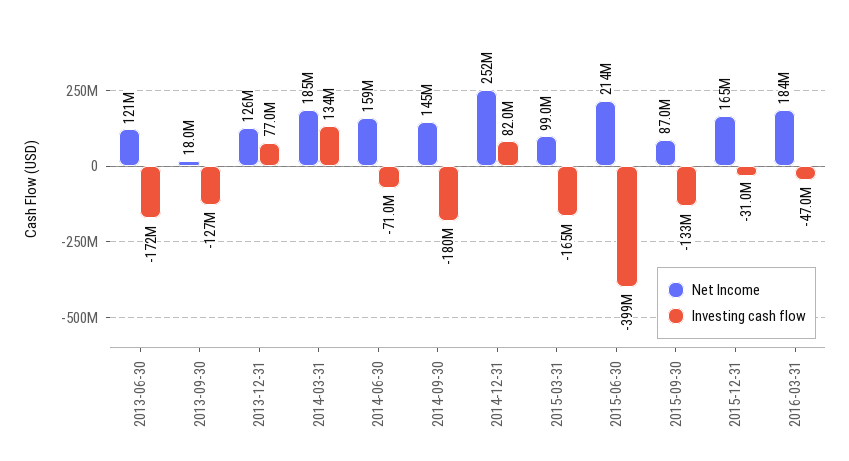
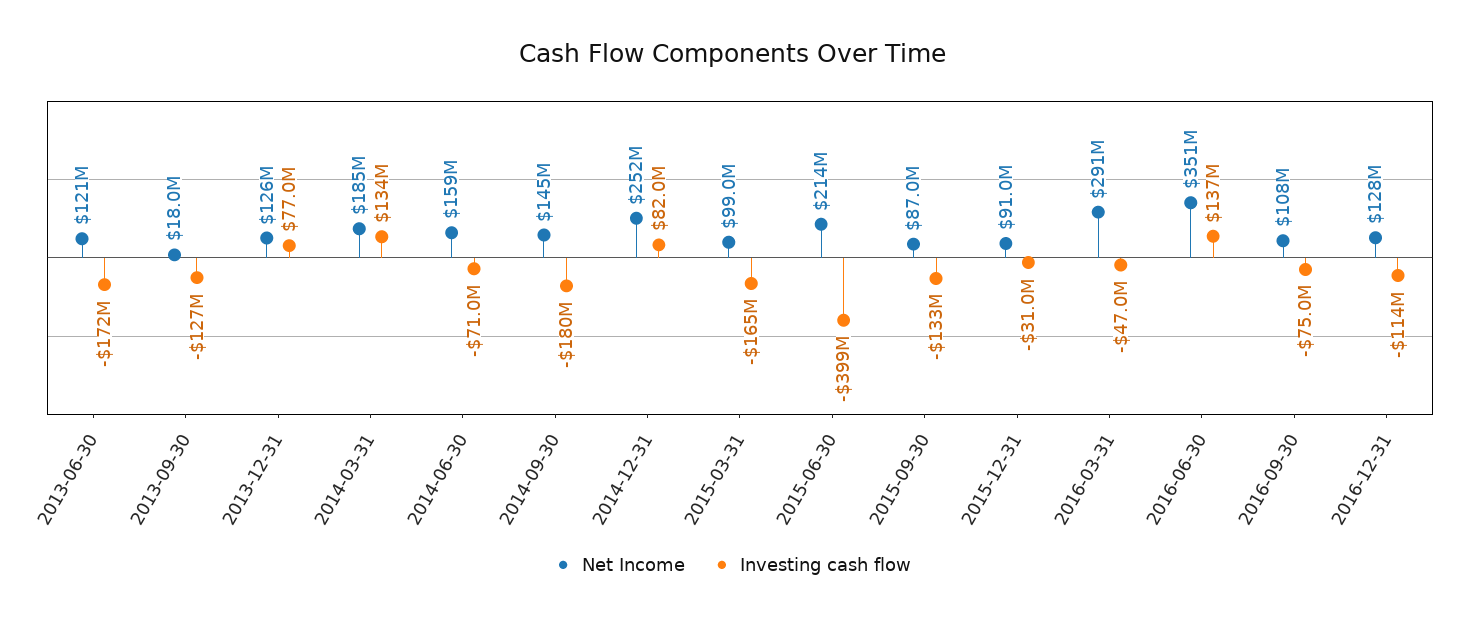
Net Income, 2015-12-31: 165000000 -> 91000000
Net Income, 2016-03-31: 184000000 -> 291000000
Net Income, 2016-06-30: none -> 351000000
Investing cash flow, 2016-06-30: none -> 137000000
Net Income, 2016-09-30: none -> 108000000
Investing cash flow, 2016-09-30: none -> -75000000
Net Income, 2016-12-31: none -> 128000000
Investing cash flow, 2016-12-31: none -> -114000000

